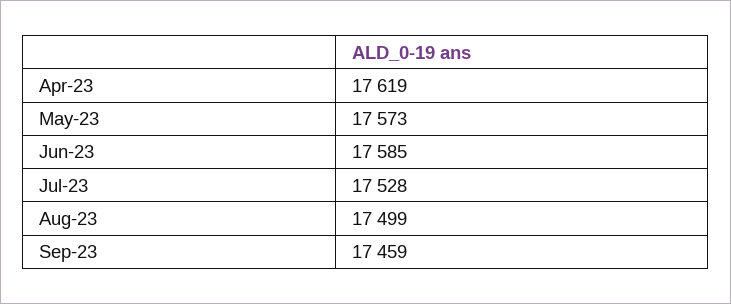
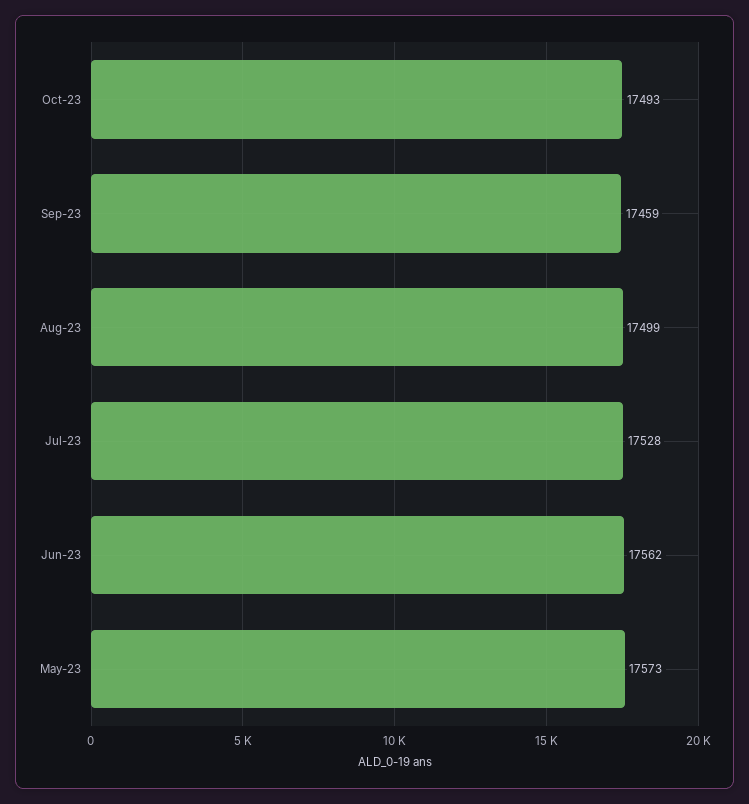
Apr-23: 17619 -> none
Jun-23: 17585 -> 17562
Oct-23: none -> 17493

